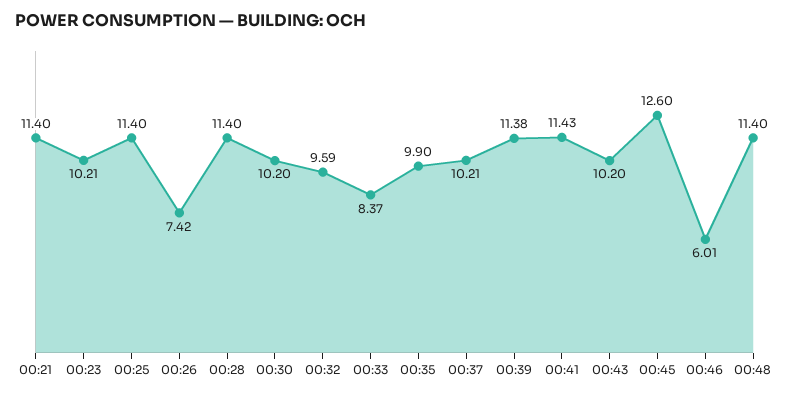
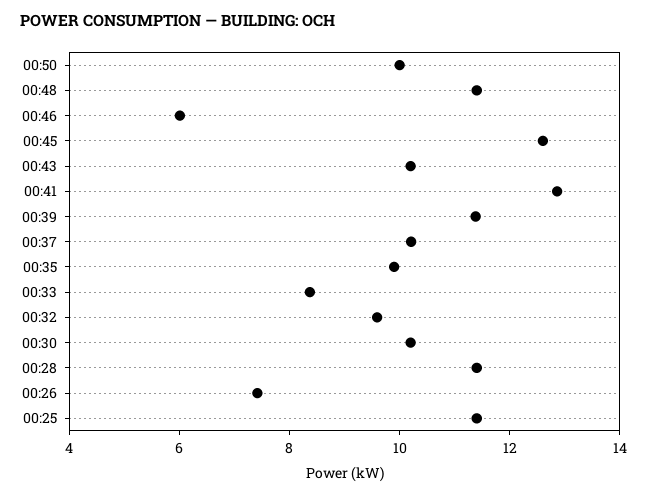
00:21: 11.4 -> none
00:23: 10.21 -> none
00:41: 11.43 -> 13
00:50: none -> 10

